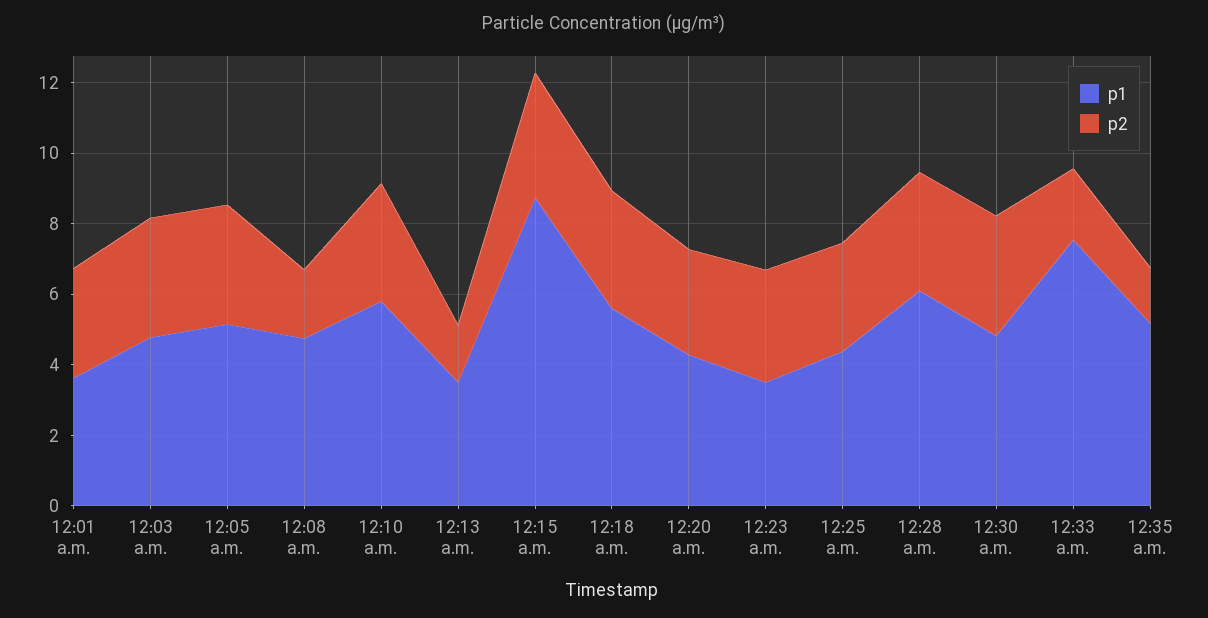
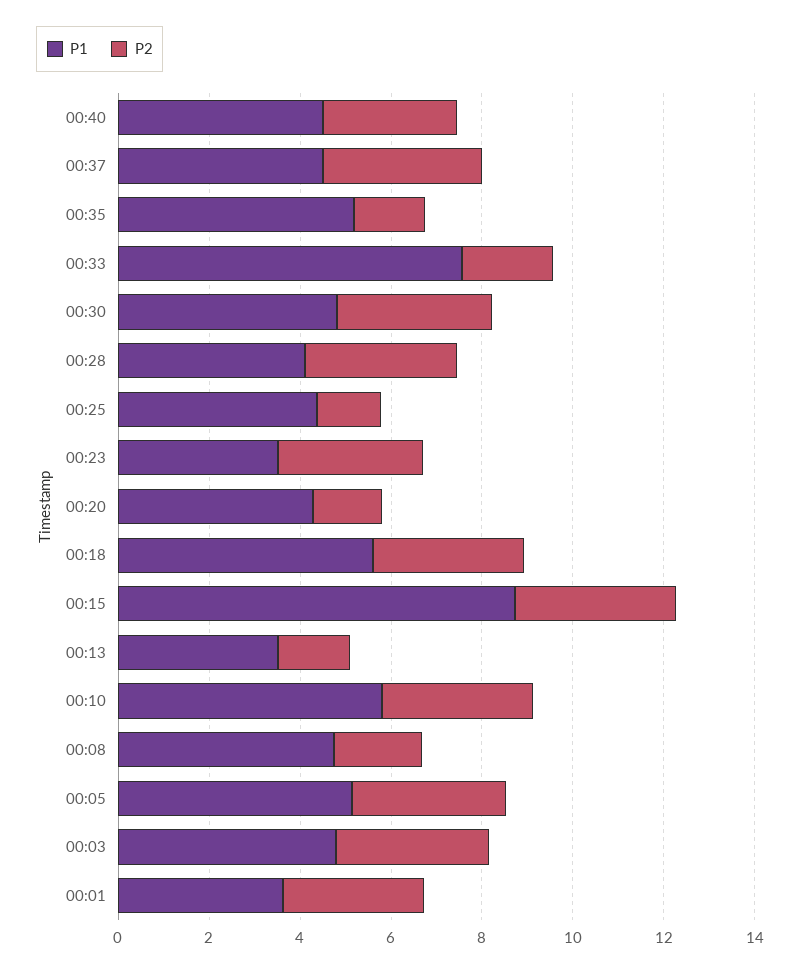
p2, 12:20 a.m.: 3 -> 1.5
p2, 12:25 a.m.: 3 -> 1.5
p1, 12:28 a.m.: 6 -> 4
p1, 00:40: none -> 4.5
p2, 00:40: none -> 3
p1, 00:37: none -> 4.5
p2, 00:37: none -> 3.5

